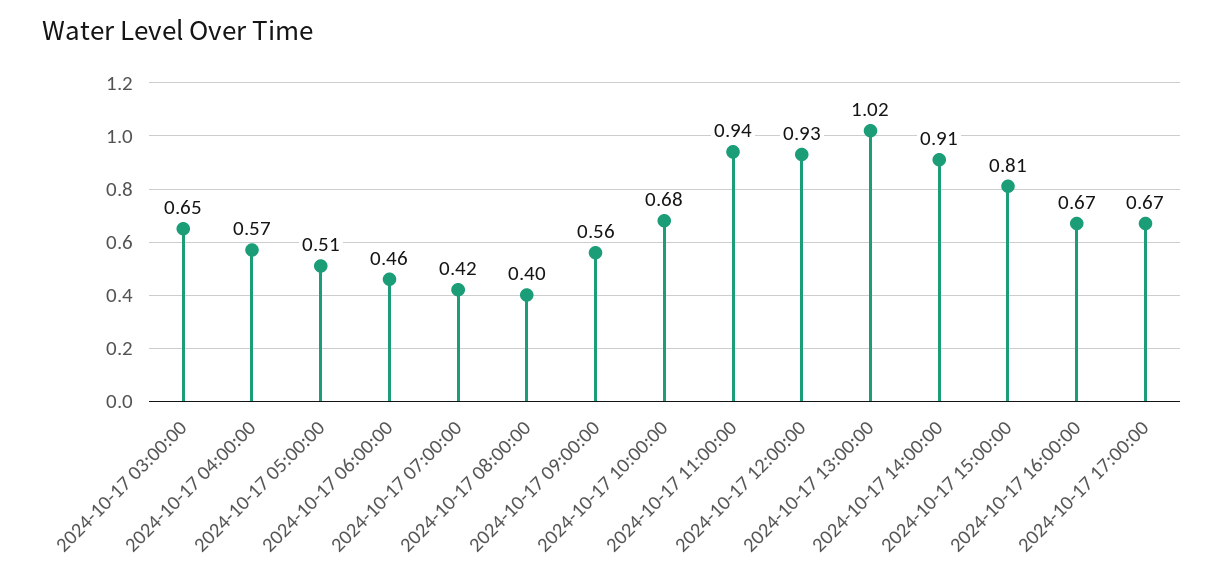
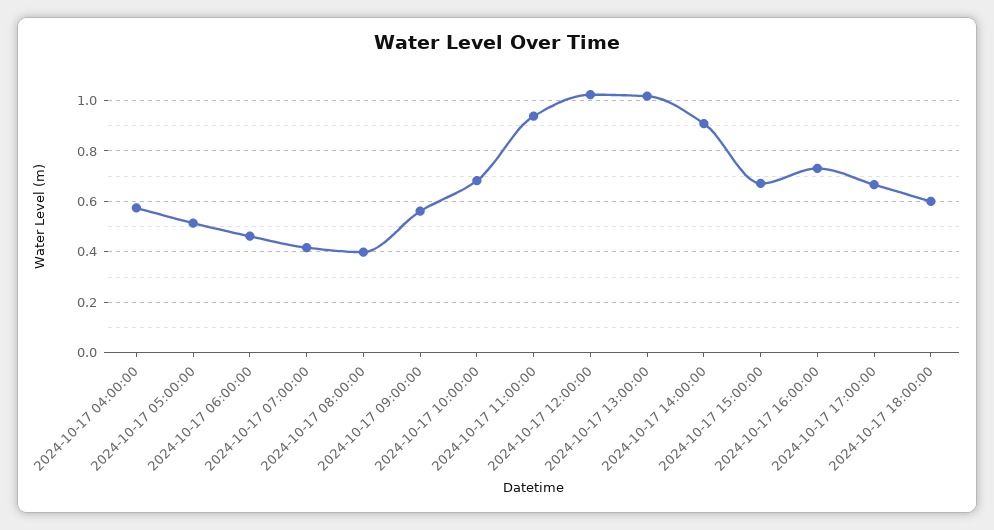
2024-10-17 03:00:00: 0.65 -> none
2024-10-17 12:00:00: 0.93 -> 1.025
2024-10-17 15:00:00: 0.81 -> 0.675
2024-10-17 16:00:00: 0.67 -> 0.725
2024-10-17 18:00:00: none -> 0.6

